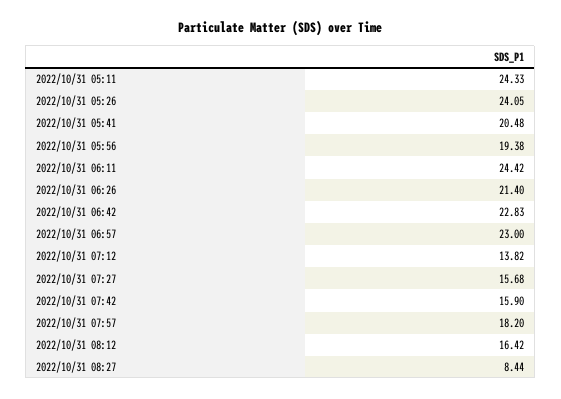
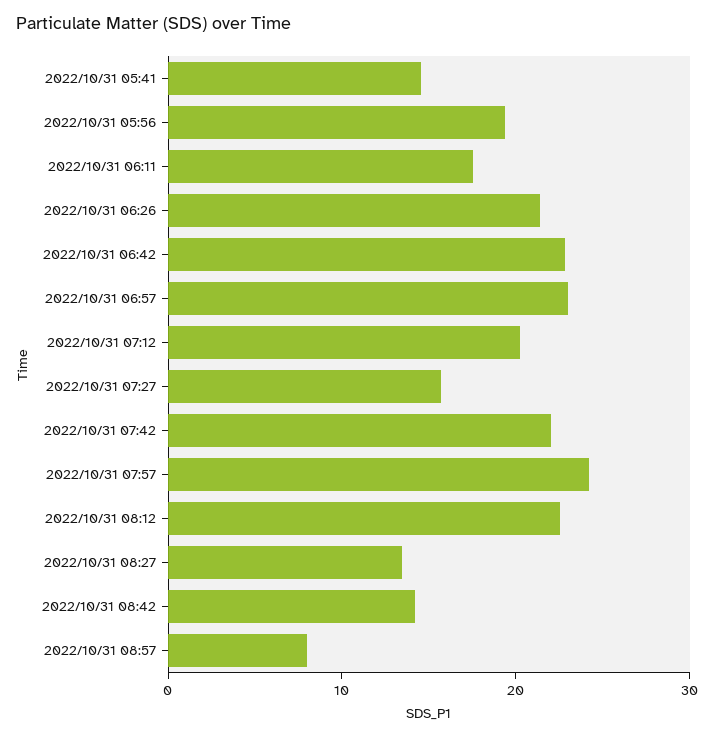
2022/10/31 05:11: 24.33 -> none
2022/10/31 05:26: 24.05 -> none
2022/10/31 05:41: 20.48 -> 14
2022/10/31 06:11: 24.42 -> 18
2022/10/31 07:12: 13.82 -> 20
2022/10/31 07:42: 15.9 -> 22
2022/10/31 07:57: 18.2 -> 24
2022/10/31 08:12: 16.42 -> 22
2022/10/31 08:27: 8.44 -> 14
2022/10/31 08:42: none -> 14
2022/10/31 08:57: none -> 8

